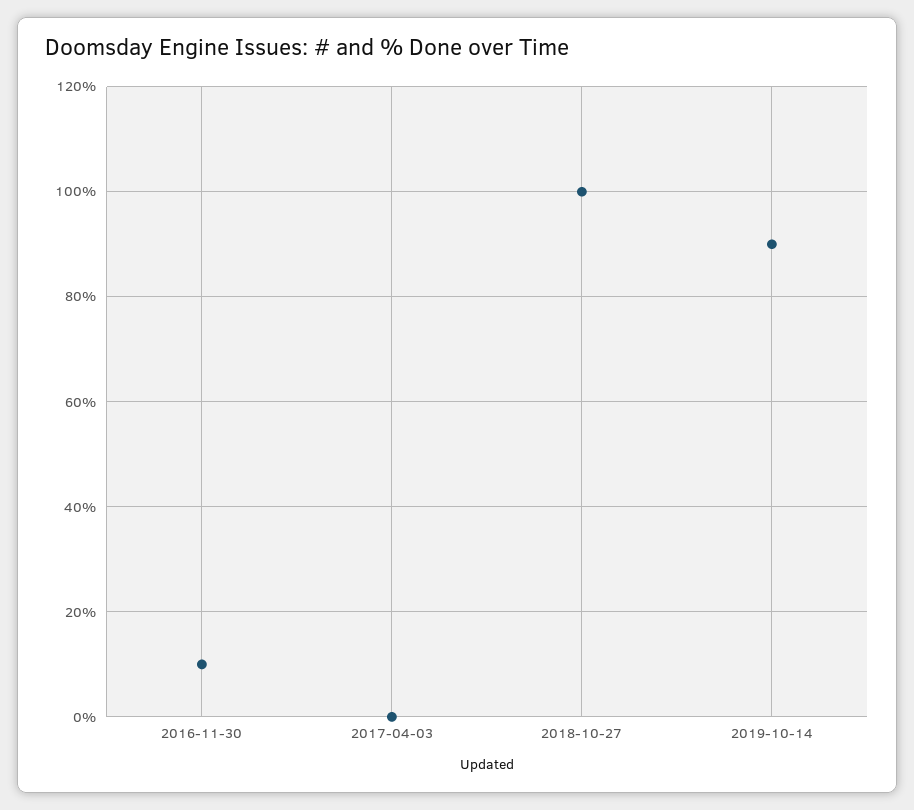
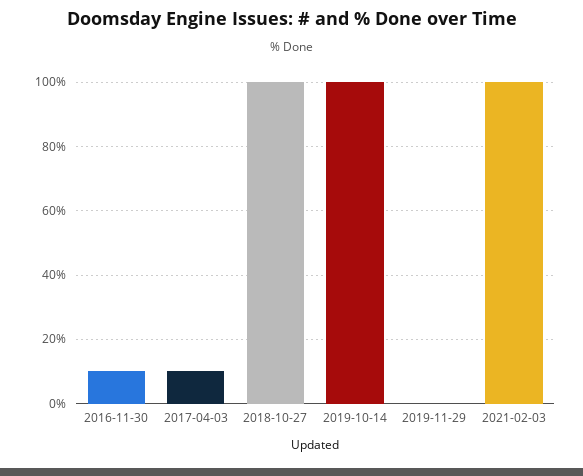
2017-04-03: 0 -> 10
2019-10-14: 90 -> 100
2019-11-29: none -> 0
2021-02-03: none -> 100

